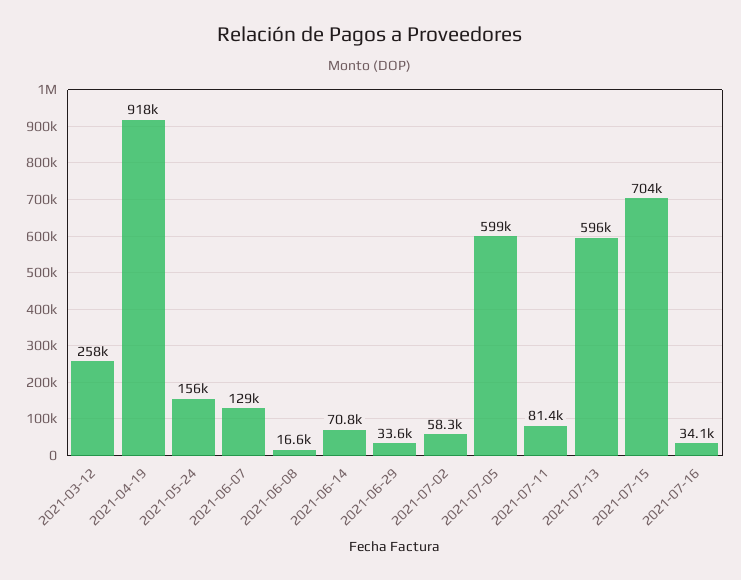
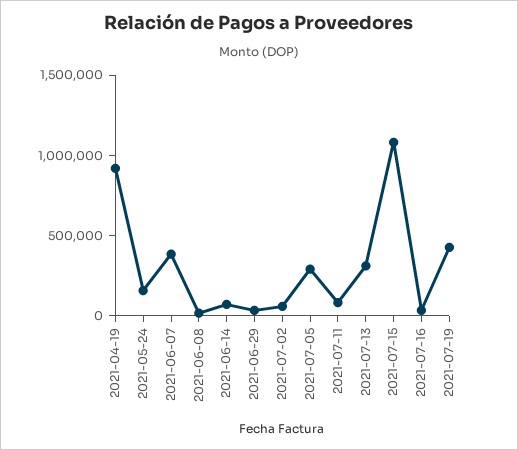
2021-03-12: 258000 -> none
2021-06-07: 129000 -> 400000
2021-07-05: 599000 -> 300000
2021-07-13: 596000 -> 300000
2021-07-15: 704000 -> 1100000
2021-07-19: none -> 400000

